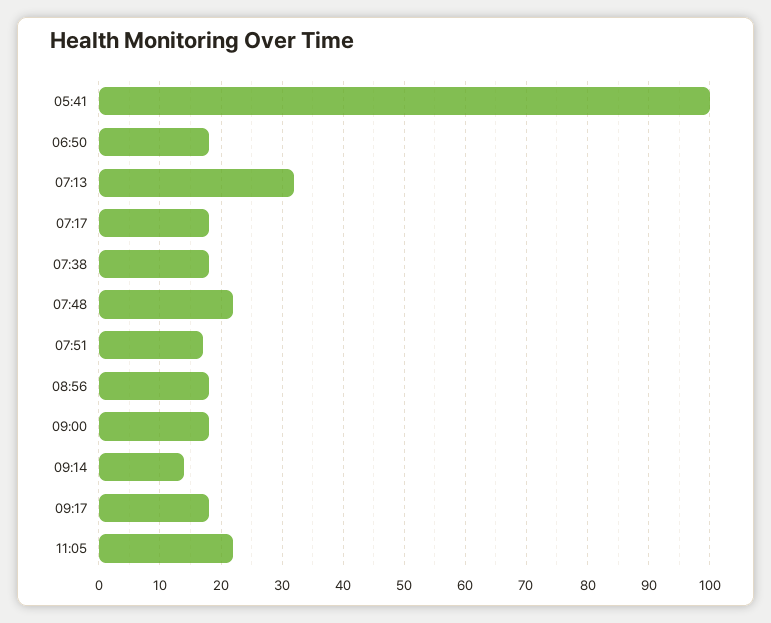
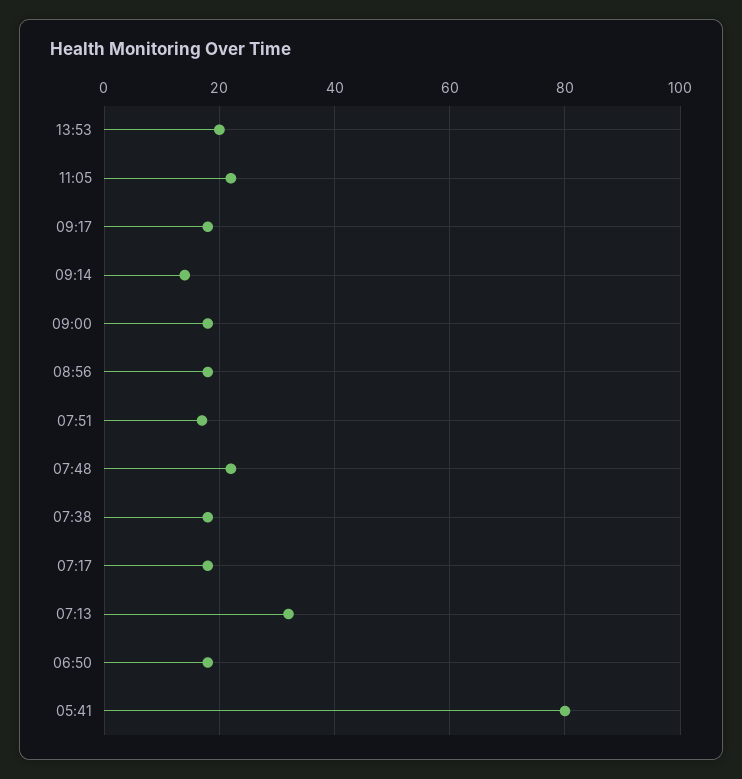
05:41: 100 -> 80
13:53: none -> 20

